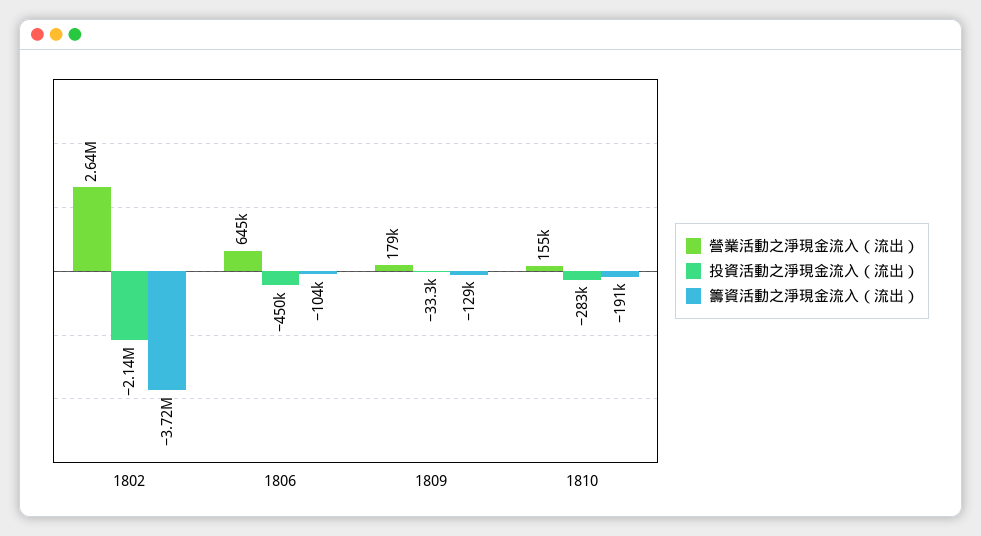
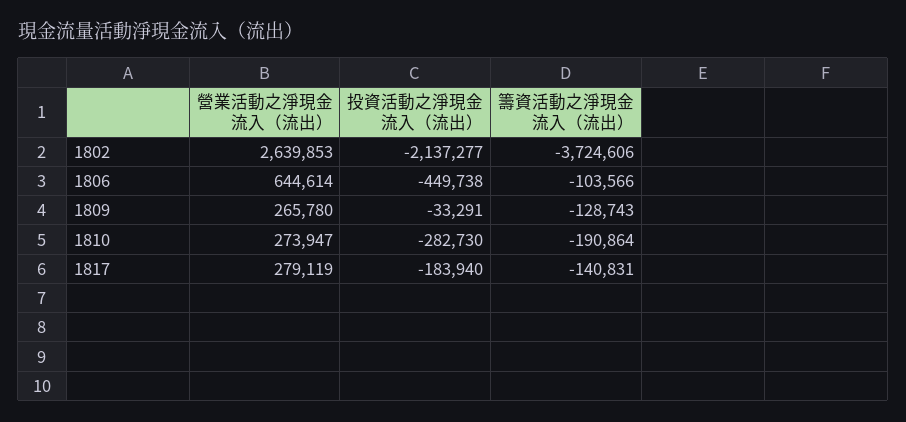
營業活動之淨現金流入（流出）, 1809: 179000 -> 265780
營業活動之淨現金流入（流出）, 1810: 155000 -> 273947
營業活動之淨現金流入（流出）, 1817: none -> 279119
投資活動之淨現金流入（流出）, 1817: none -> -183940
籌資活動之淨現金流入（流出）, 1817: none -> -140831

